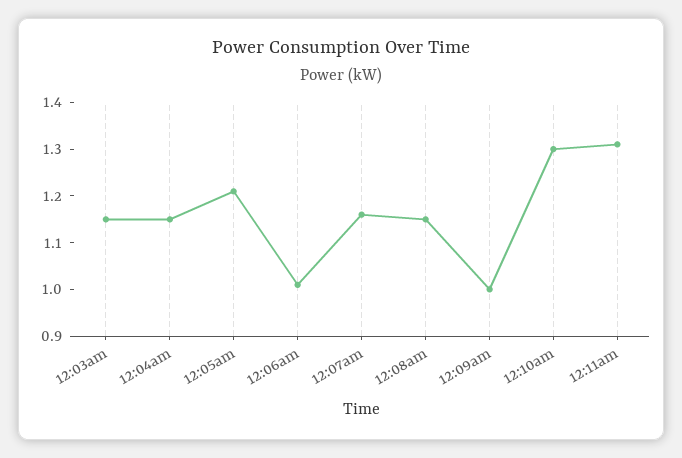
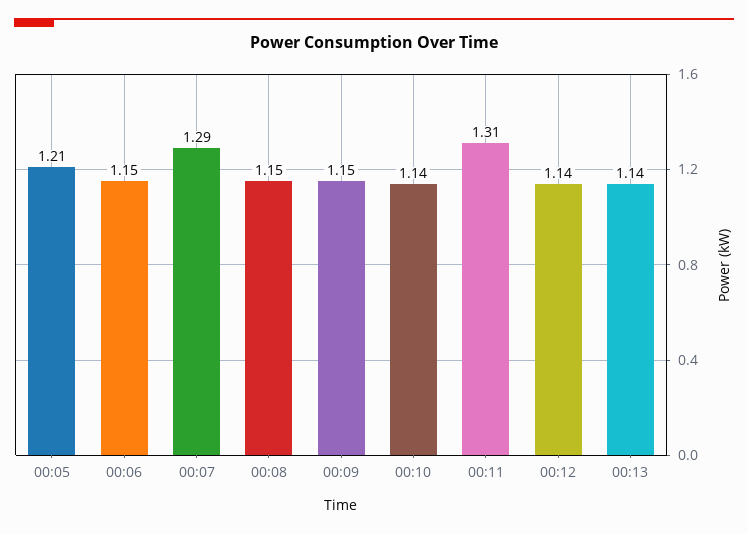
12:03am: 1.15 -> none
12:04am: 1.15 -> none
12:06am: 1 -> 1.15
12:07am: 1.15 -> 1.29
12:09am: 1 -> 1.15
12:10am: 1.3 -> 1.14
00:12: none -> 1.14
00:13: none -> 1.14

